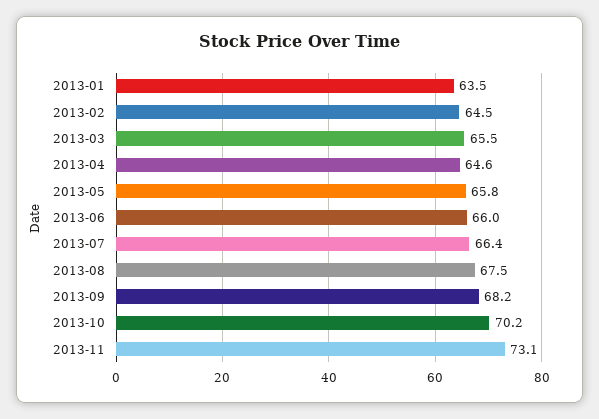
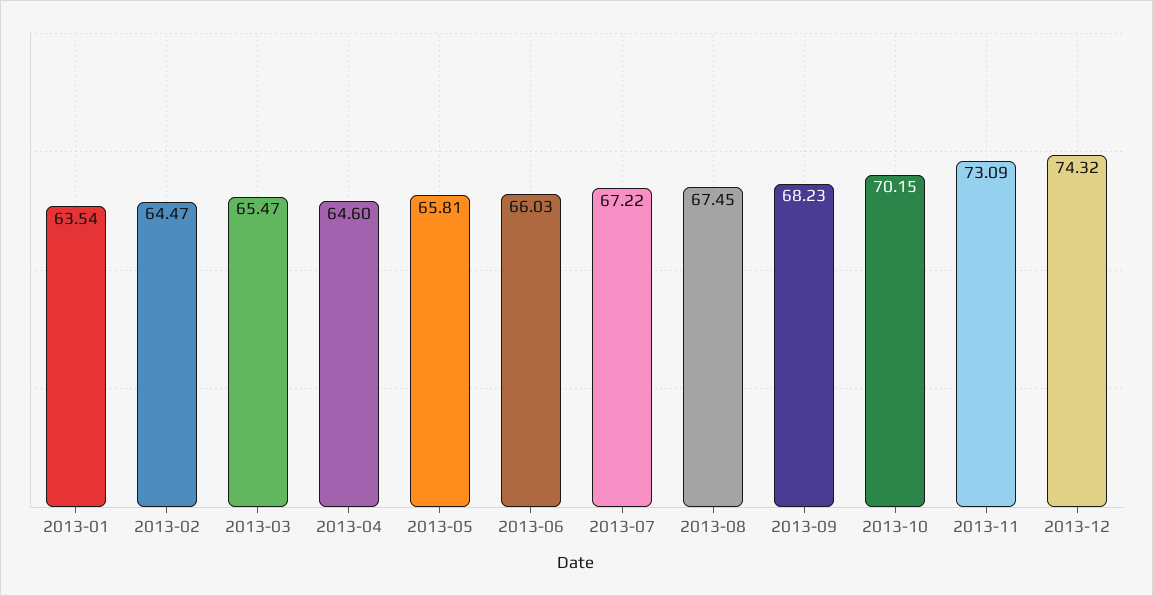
2013-07: 66.4 -> 67.22
2013-12: none -> 74.32

